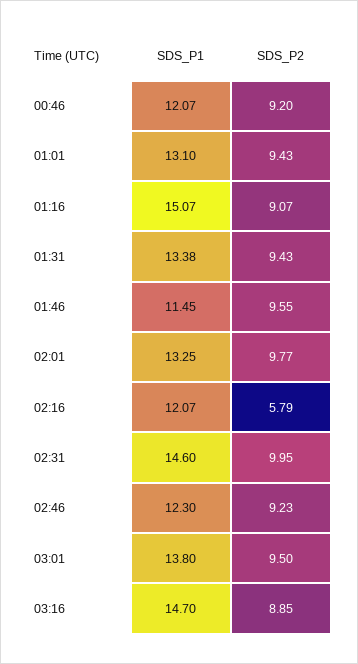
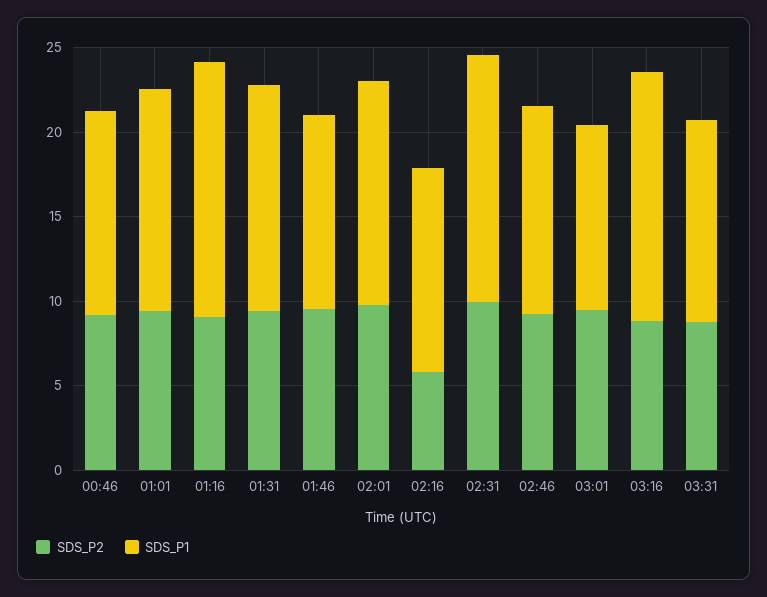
SDS_P1, 03:01: 13.8 -> 11
SDS_P2, 03:31: none -> 9
SDS_P1, 03:31: none -> 12

